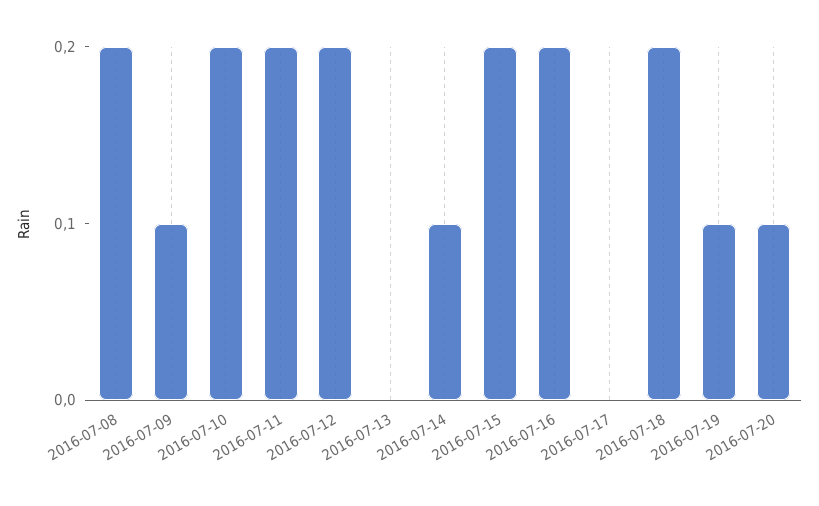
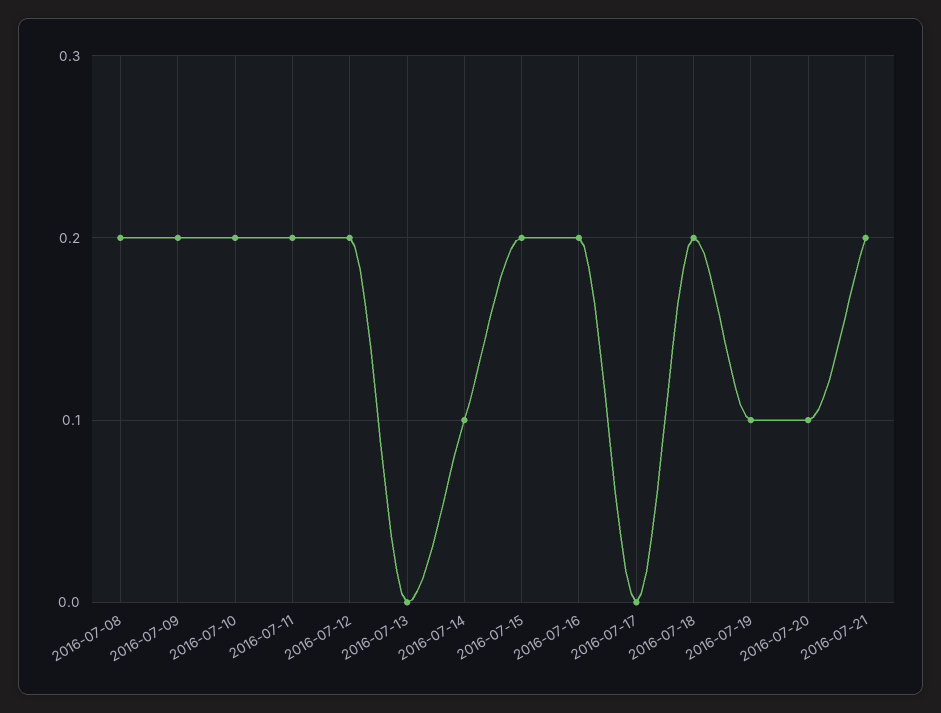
2016-07-09: 0.1 -> 0.2
2016-07-21: none -> 0.2

